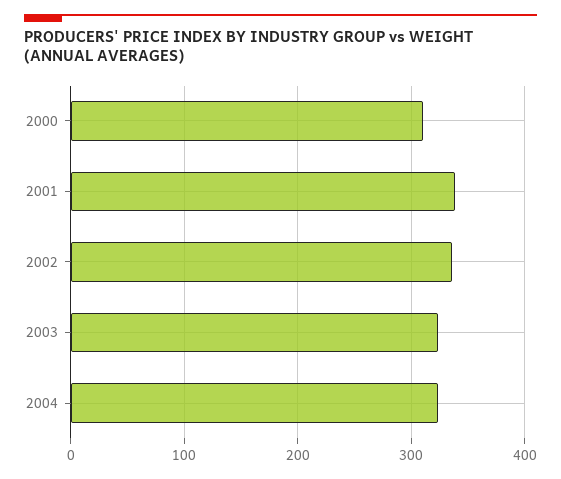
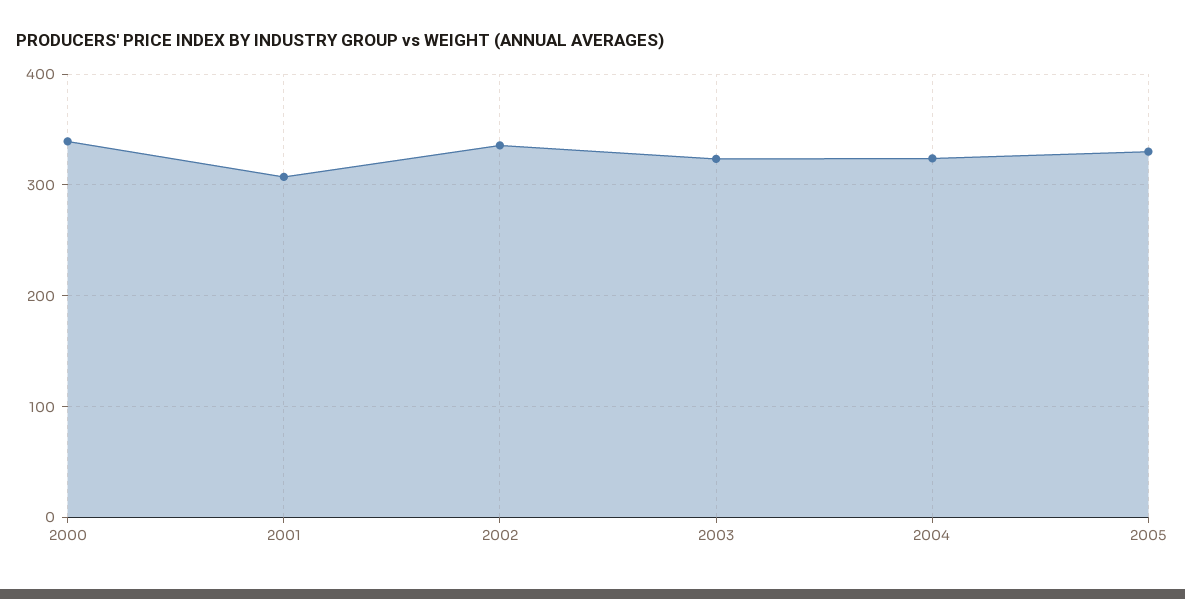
2000: 310 -> 340
2001: 340 -> 310
2005: none -> 330

